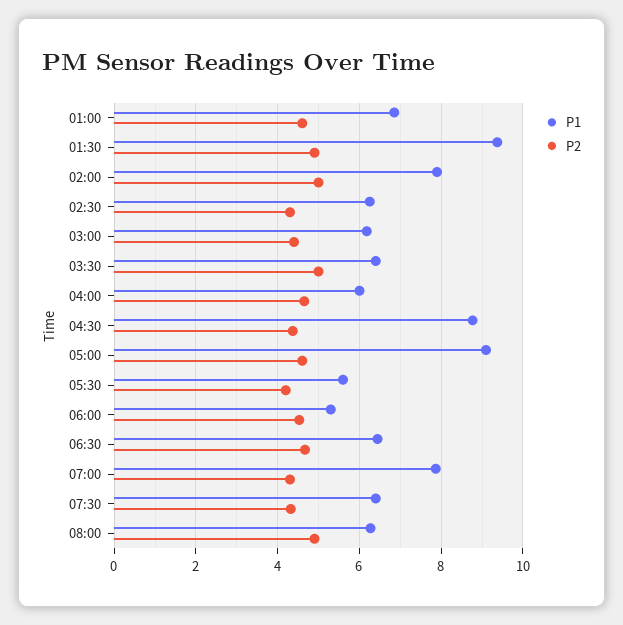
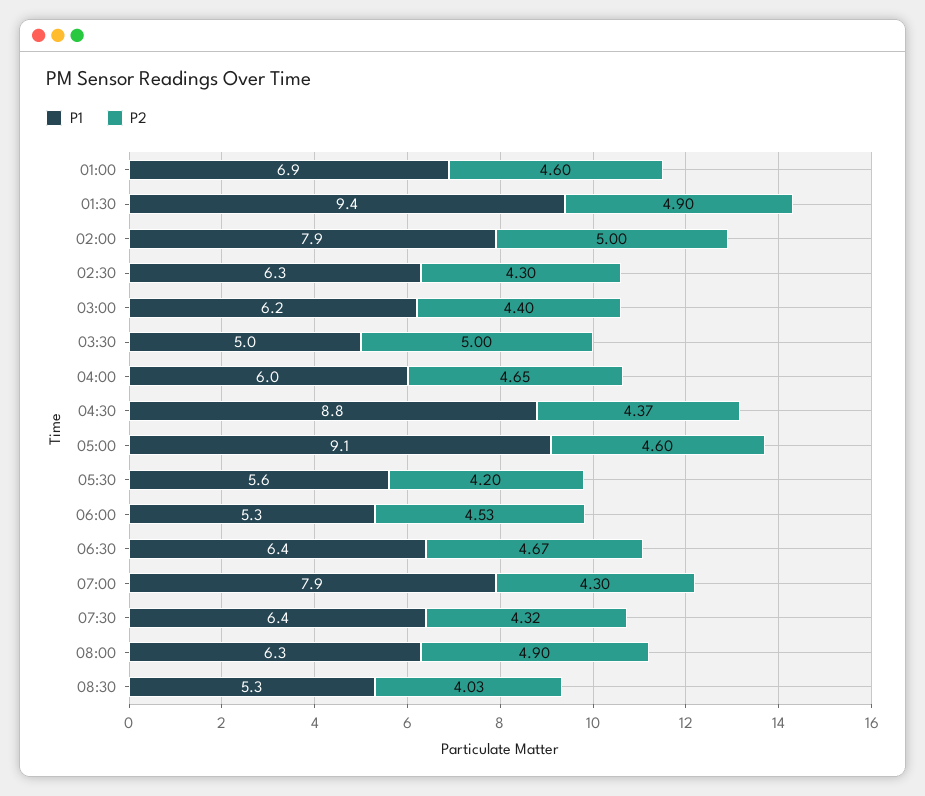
P1, 03:30: 6.4 -> 5
P1, 08:30: none -> 5.3
P2, 08:30: none -> 4.03

